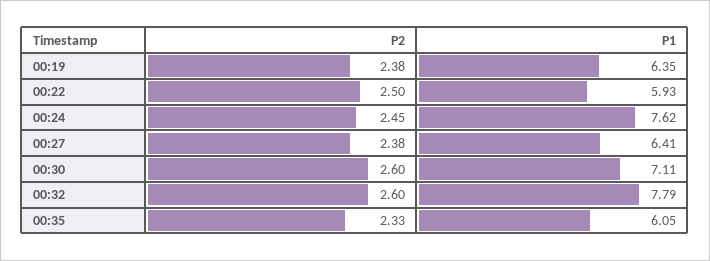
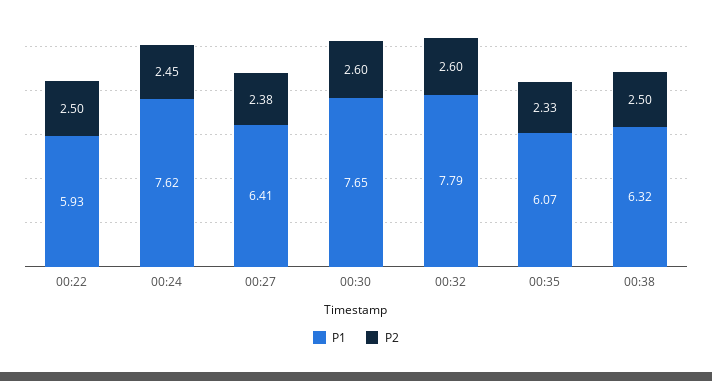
P2, 00:19: 2.38 -> none
P1, 00:19: 6.35 -> none
P1, 00:30: 7.11 -> 7.65
P1, 00:35: 6.05 -> 6.07
P1, 00:38: none -> 6.32
P2, 00:38: none -> 2.5

